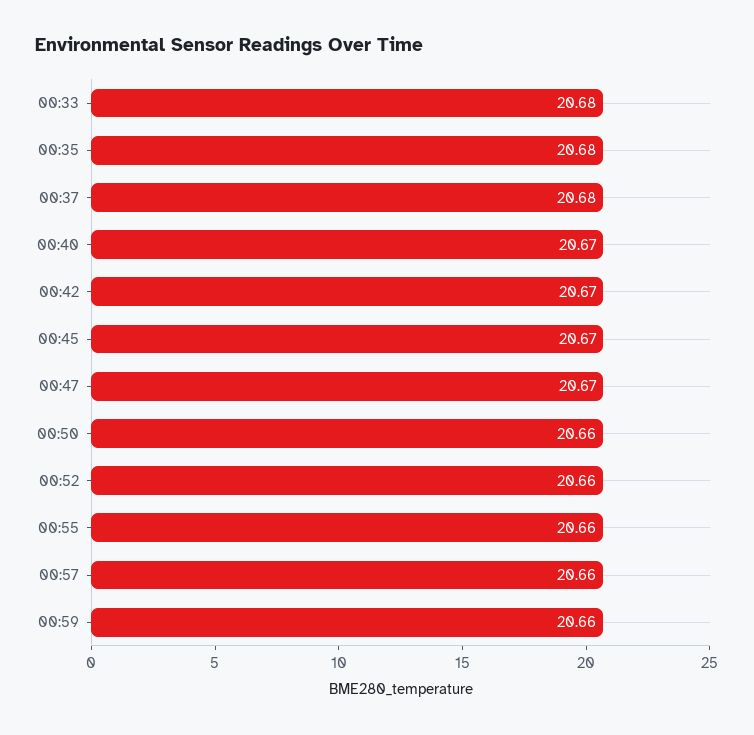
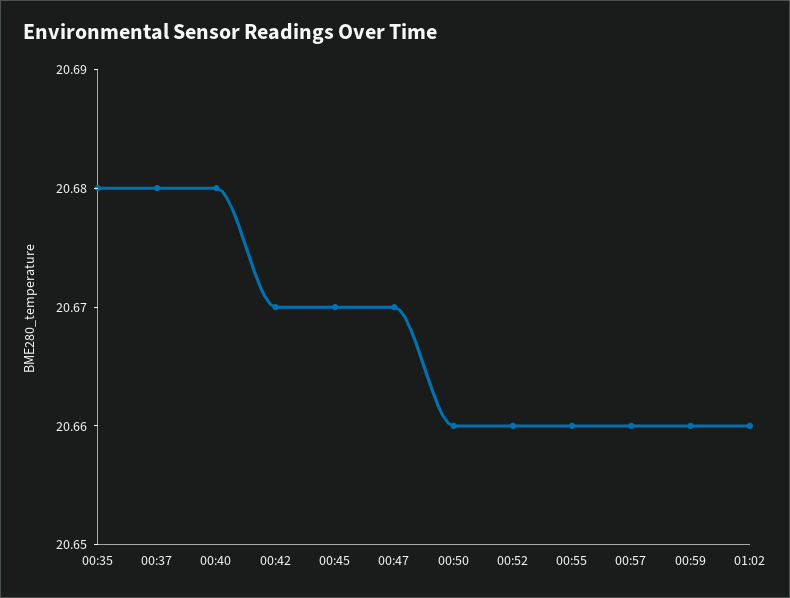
00:33: 20.68 -> none
00:40: 20.67 -> 20.68
01:02: none -> 20.66

